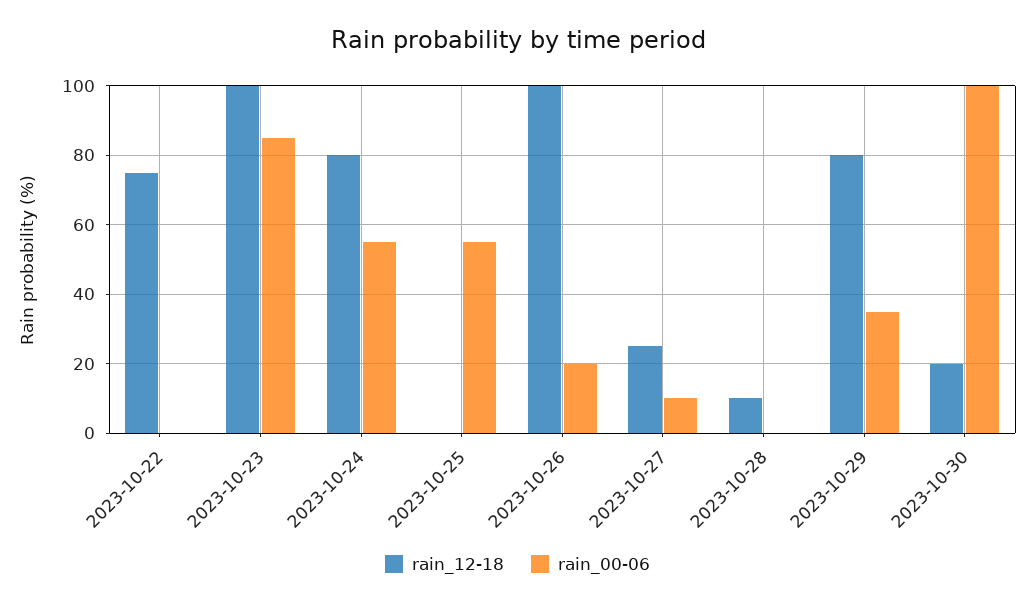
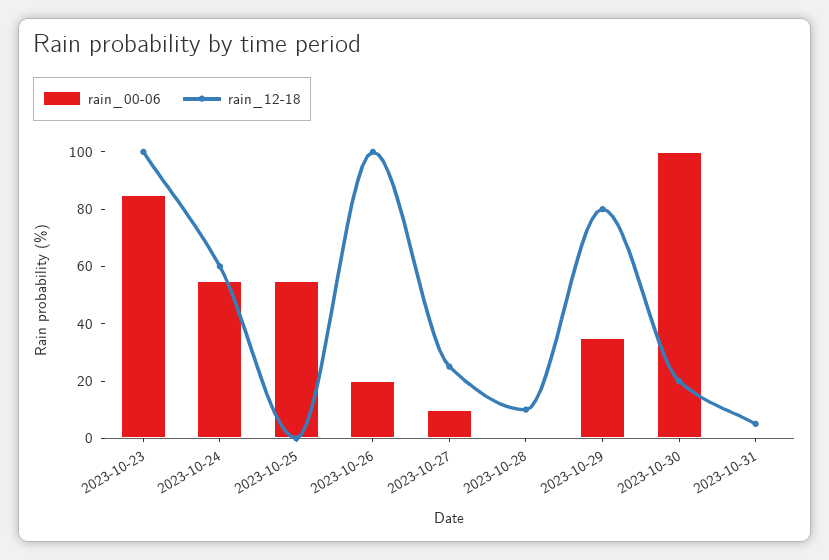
rain_12-18, 2023-10-22: 75 -> none
rain_00-06, 2023-10-22: 0 -> none
rain_12-18, 2023-10-24: 80 -> 60
rain_00-06, 2023-10-31: none -> 0
rain_12-18, 2023-10-31: none -> 5

